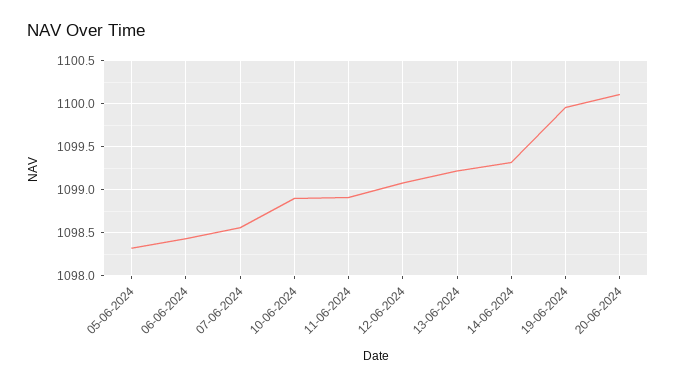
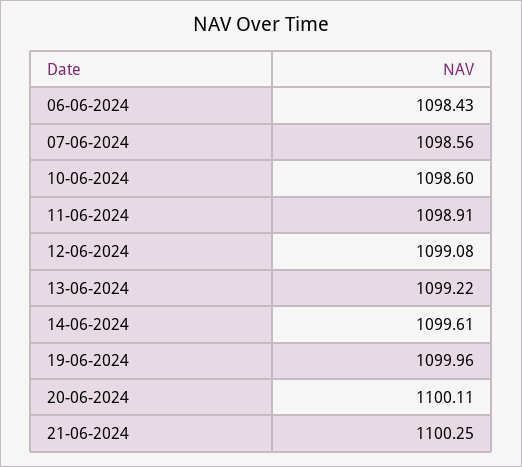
05-06-2024: 1098.3 -> none
10-06-2024: 1098.9 -> 1098.6
14-06-2024: 1099.3 -> 1099.61
21-06-2024: none -> 1100.25

